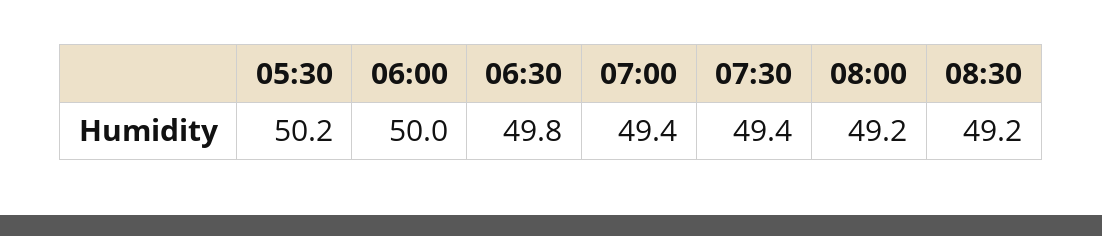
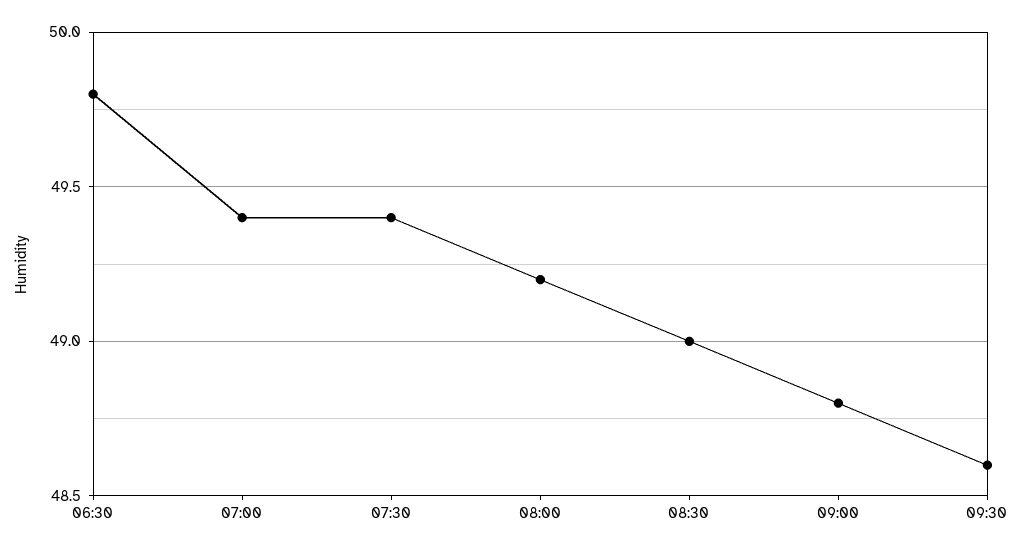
05:30: 50.2 -> none
06:00: 50 -> none
08:30: 49.2 -> 49
09:00: none -> 48.8
09:30: none -> 48.6

